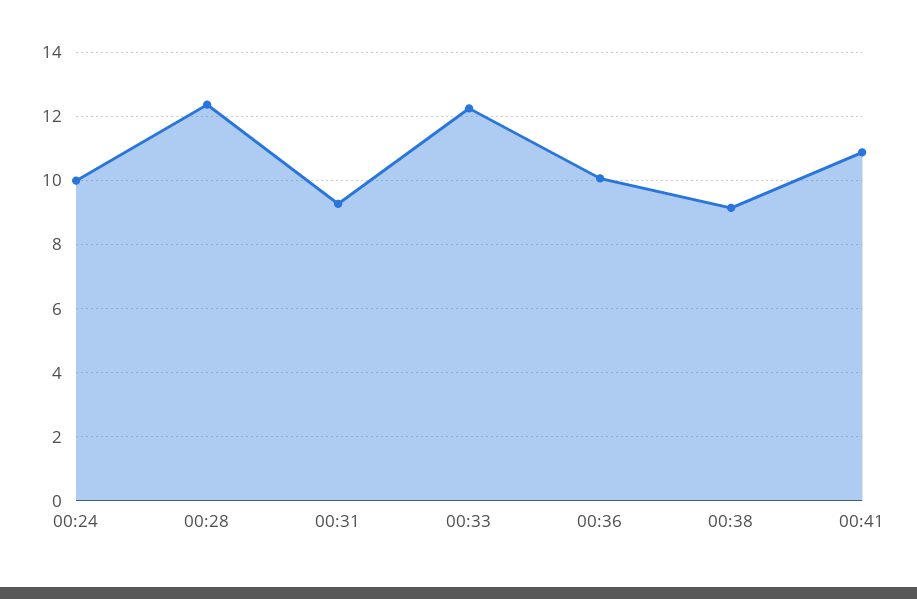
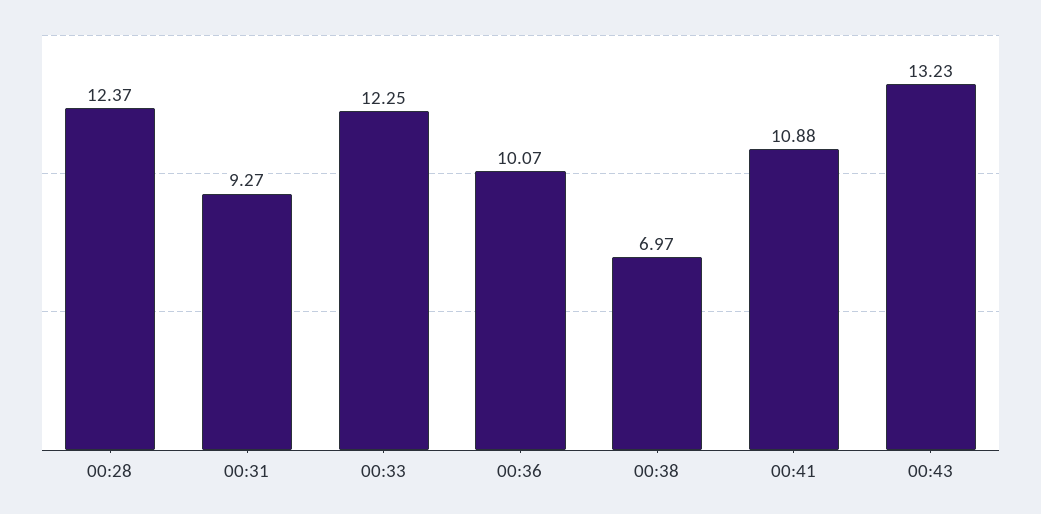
00:24: 10 -> none
00:38: 9.2 -> 6.97
00:43: none -> 13.23

